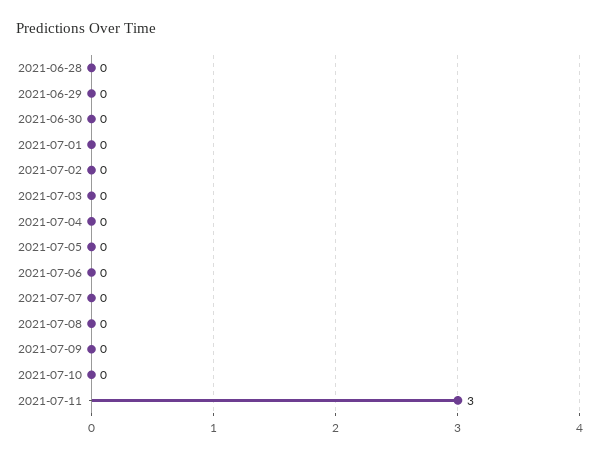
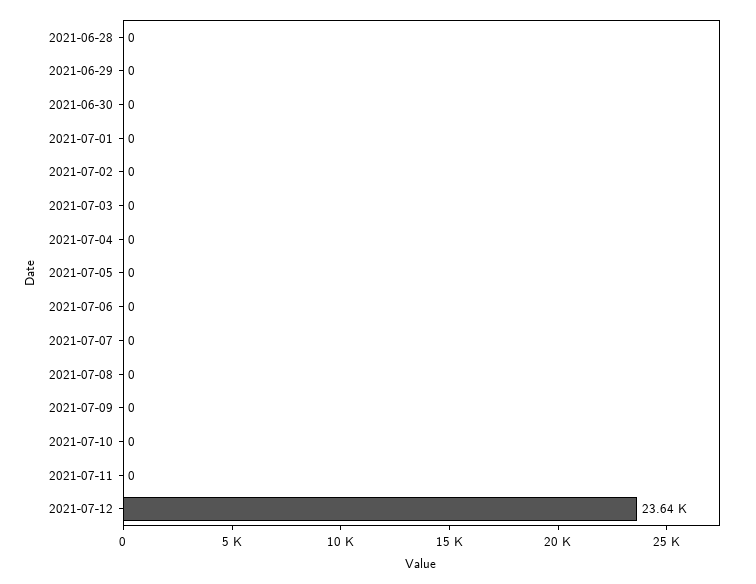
2021-07-11: 3 -> 0
2021-07-12: none -> 23640

